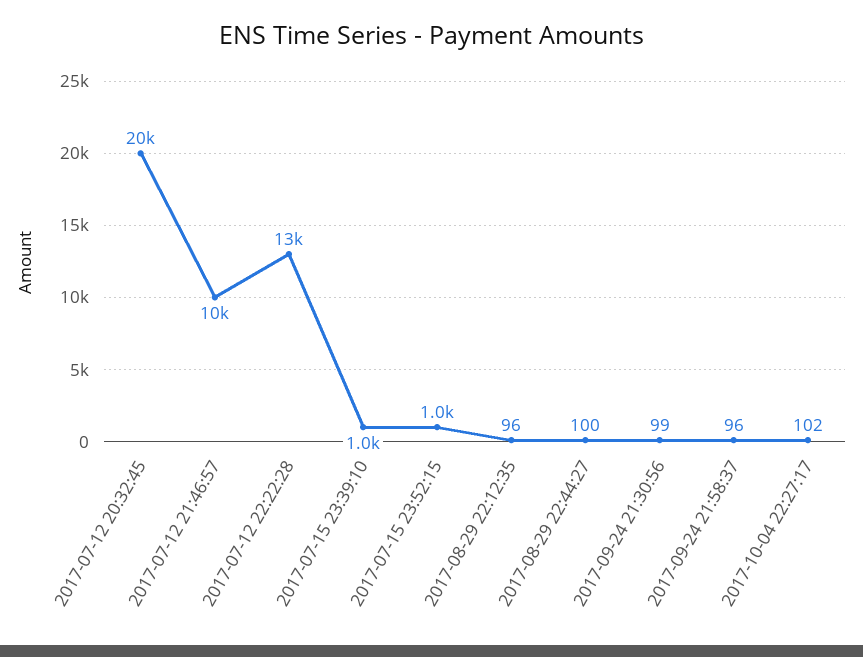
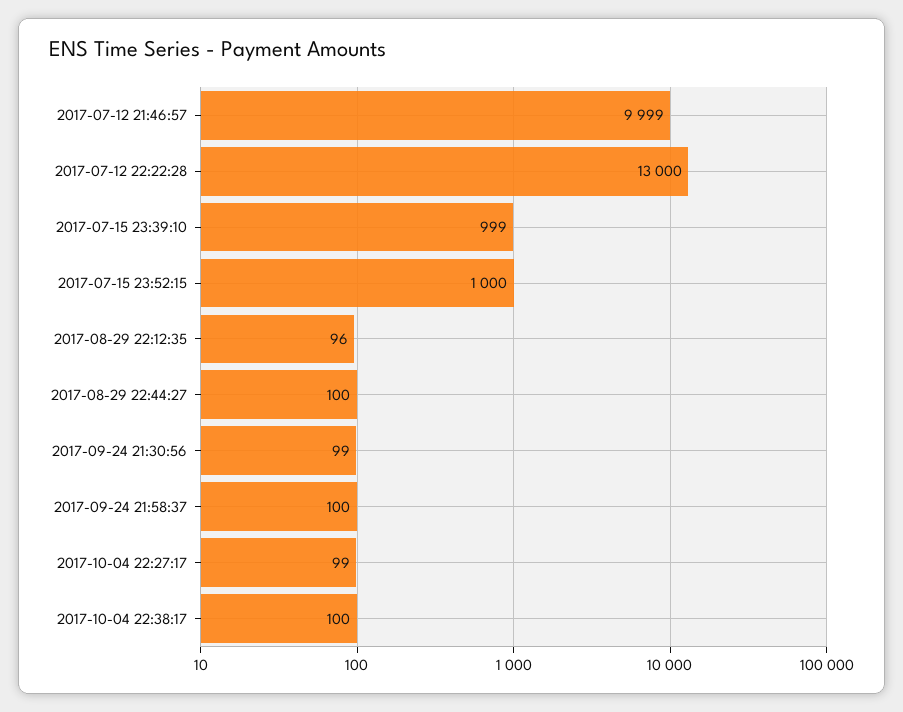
2017-07-12 20:32:45: 20000 -> none
2017-09-24 21:58:37: 96 -> 100
2017-10-04 22:27:17: 102 -> 99
2017-10-04 22:38:17: none -> 100

